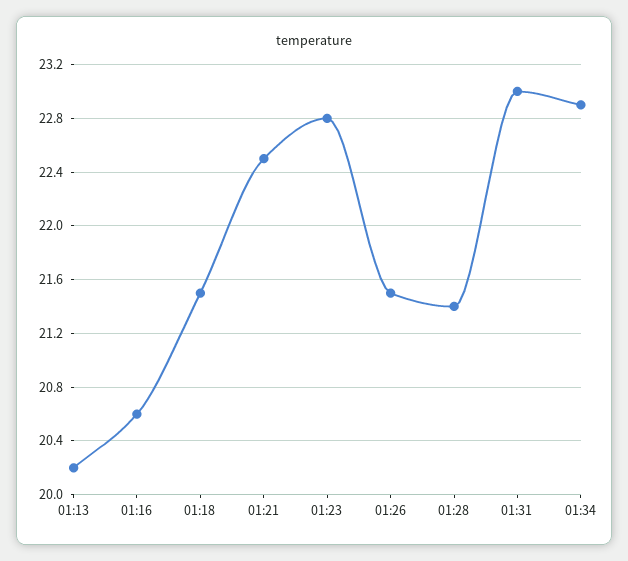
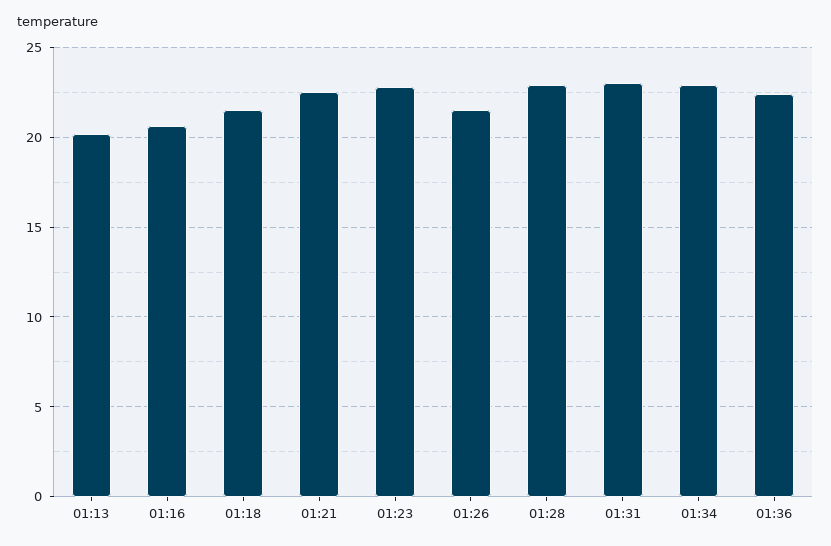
01:28: 21.4 -> 23
01:36: none -> 22.5

